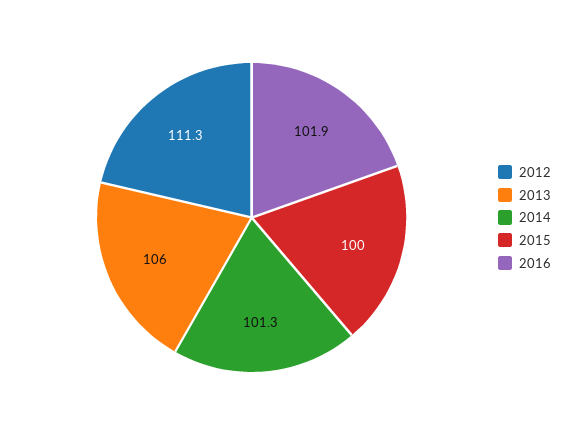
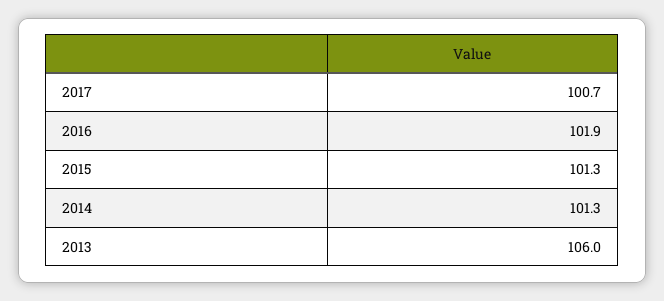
2012: 111.3 -> none
2015: 100 -> 101.3
2017: none -> 100.7

